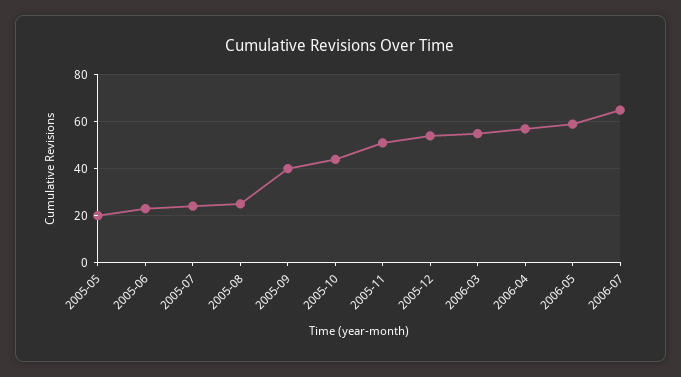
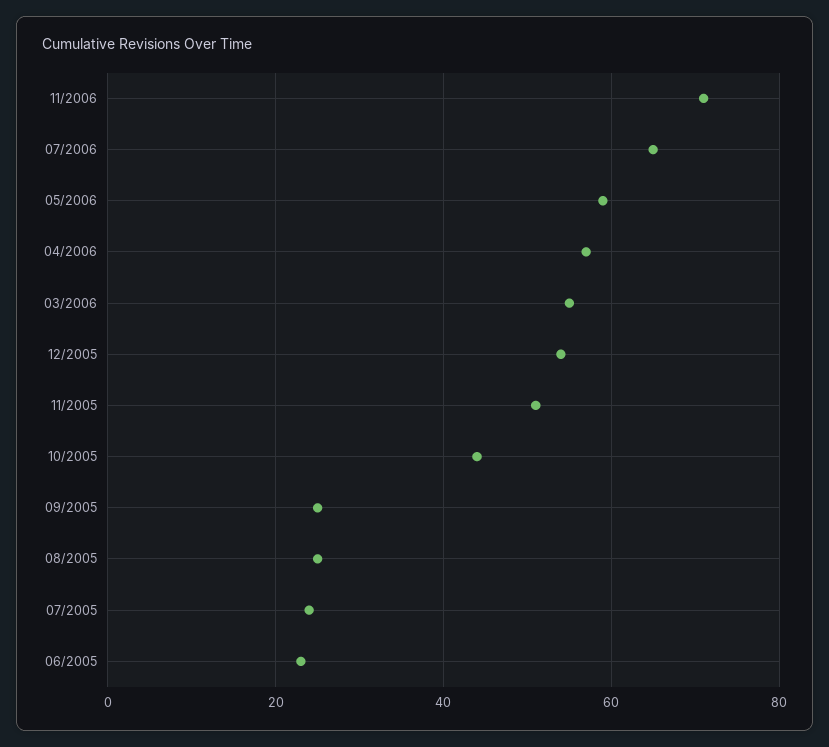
2005-05: 20 -> none
2005-09: 40 -> 25
11/2006: none -> 70

